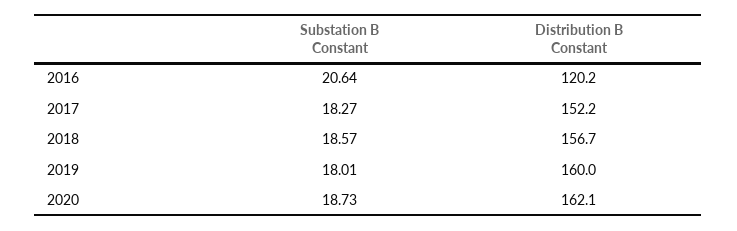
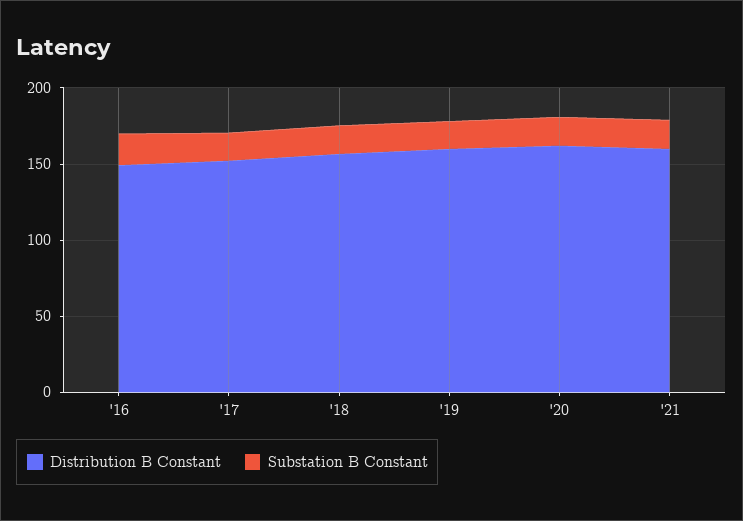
Distribution B Constant, 2016: 120.2 -> 150
Distribution B Constant, '21: none -> 160
Substation B Constant, '21: none -> 20

